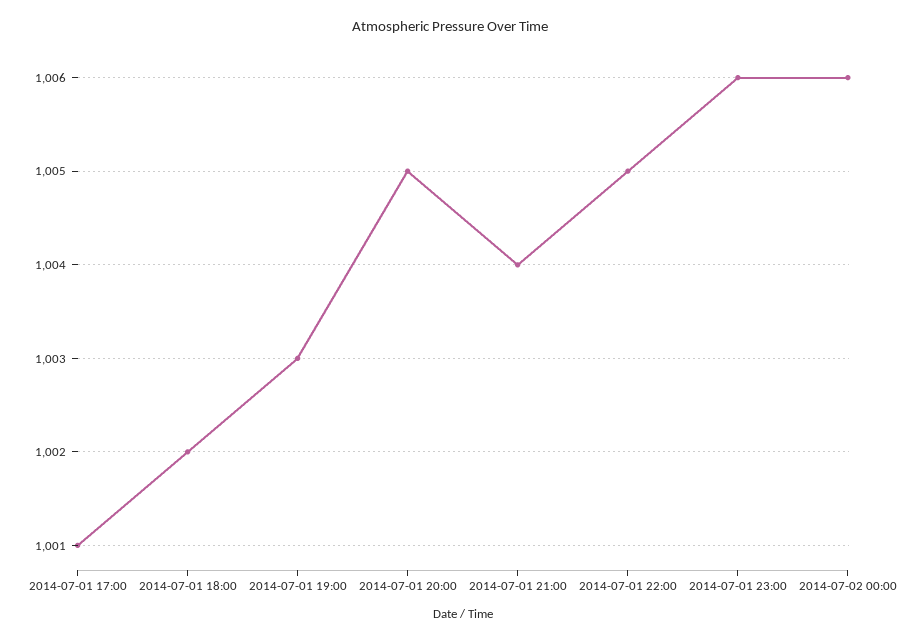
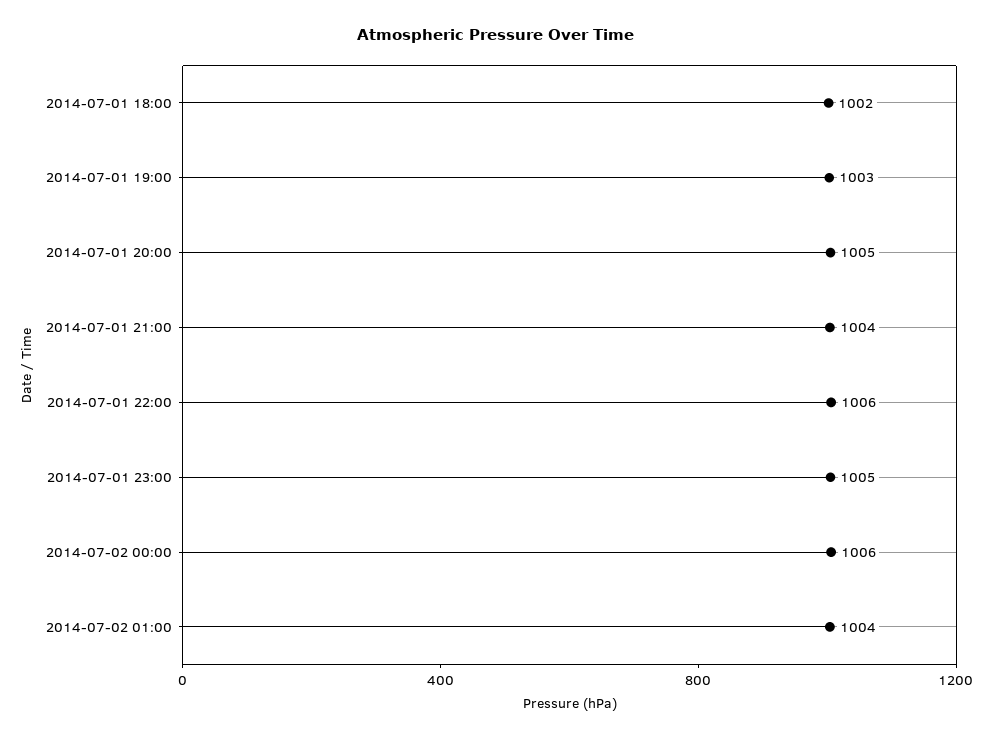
2014-07-01 17:00: 1001 -> none
2014-07-01 22:00: 1005 -> 1006
2014-07-01 23:00: 1006 -> 1005
2014-07-02 01:00: none -> 1004

